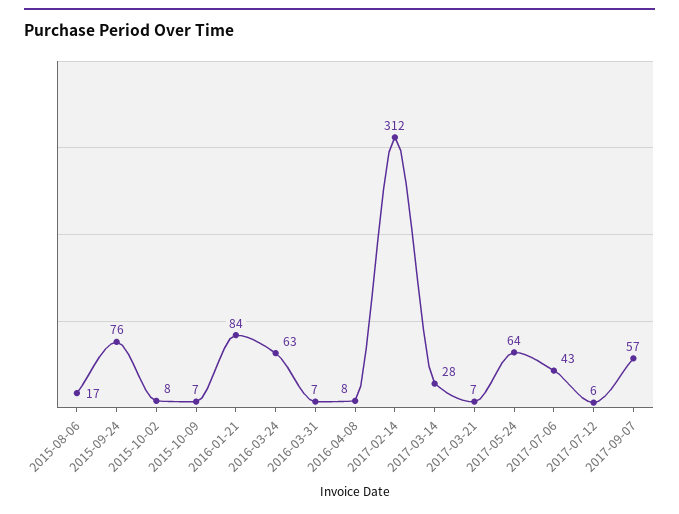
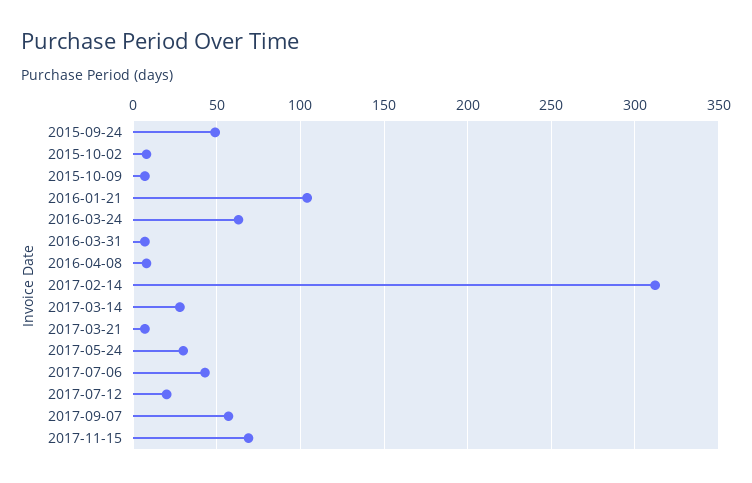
2015-08-06: 17 -> none
2015-09-24: 76 -> 50
2016-01-21: 84 -> 105
2017-05-24: 64 -> 30
2017-07-12: 6 -> 20
2017-11-15: none -> 70

